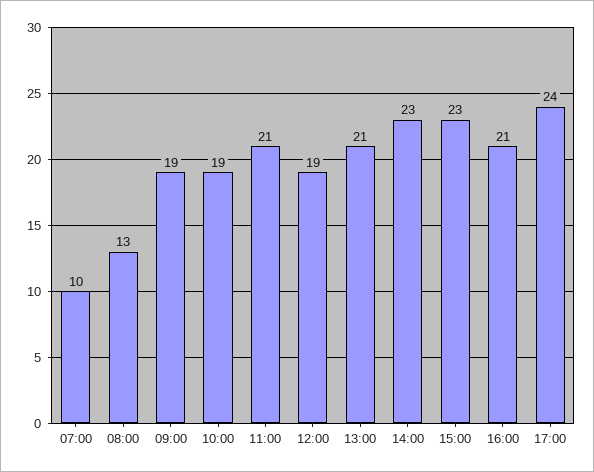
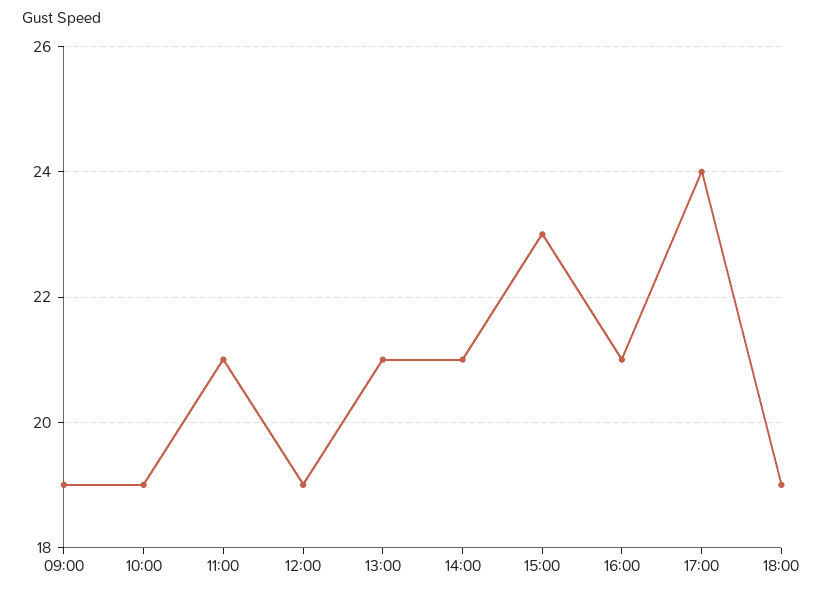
07:00: 10 -> none
08:00: 13 -> none
14:00: 23 -> 21
18:00: none -> 19

